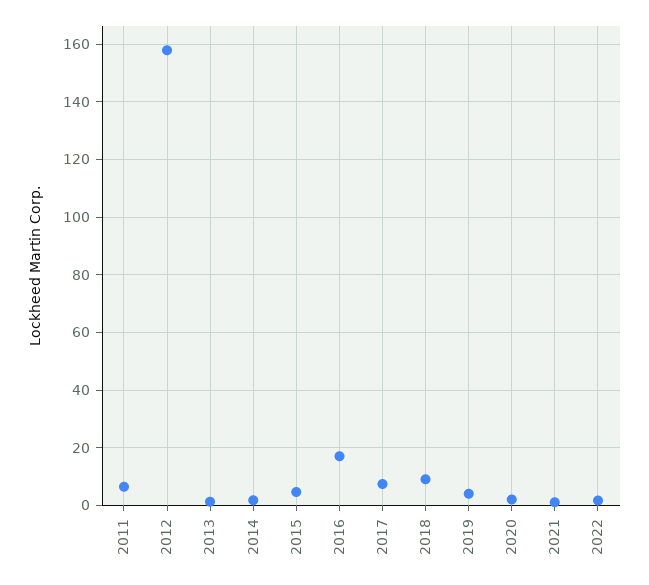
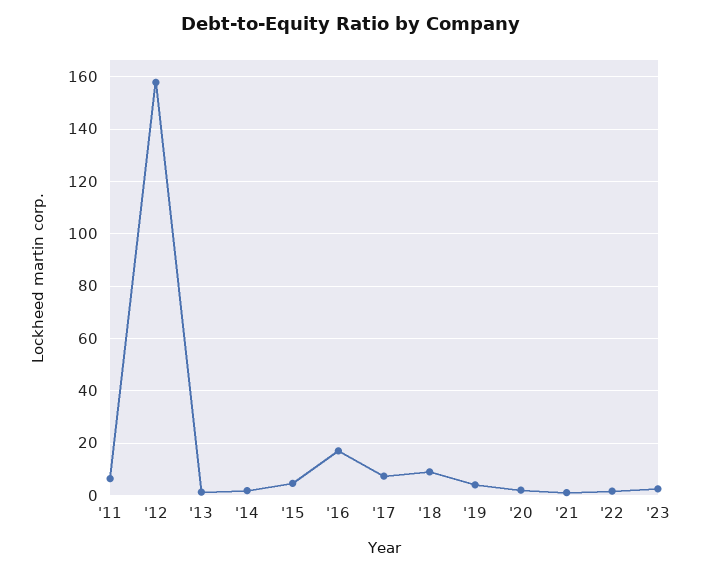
'23: none -> 2.5

